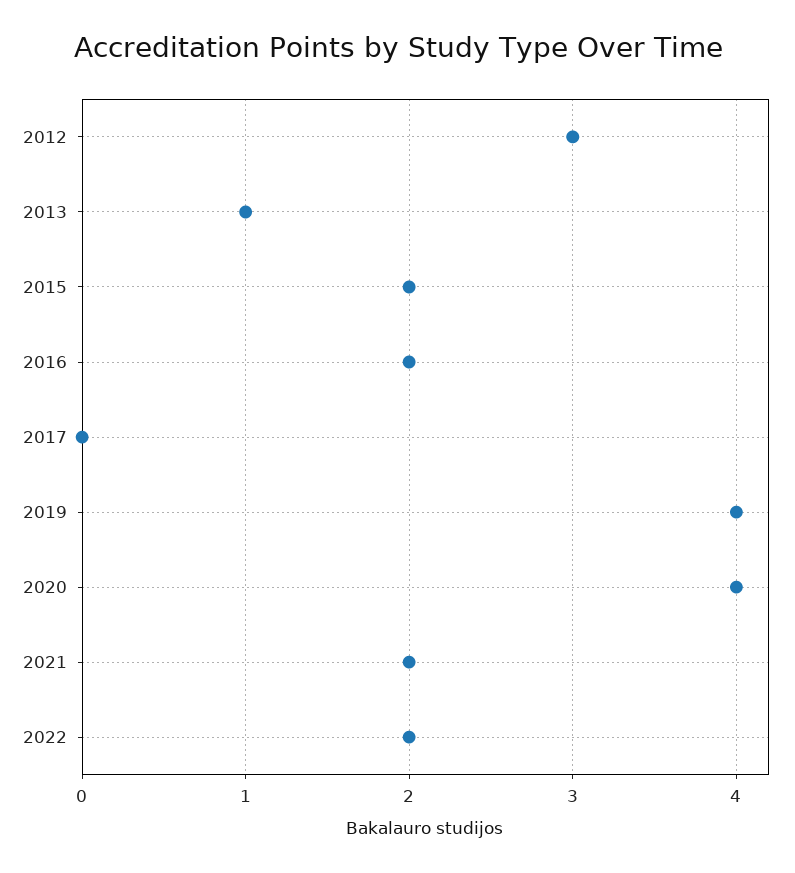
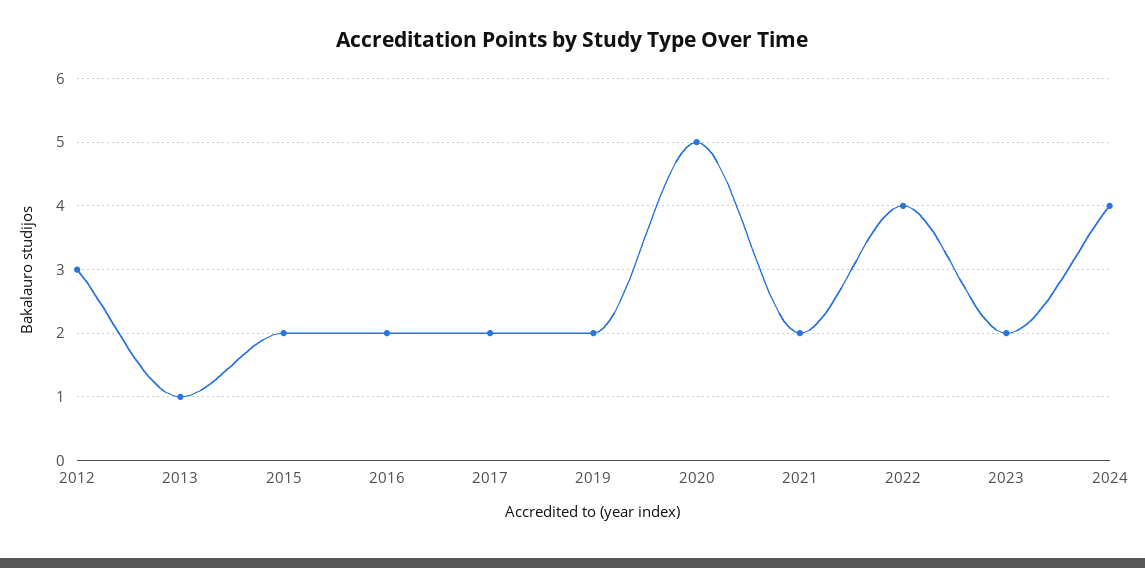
2017: 0 -> 2
2019: 4 -> 2
2020: 4 -> 5
2022: 2 -> 4
2023: none -> 2
2024: none -> 4

